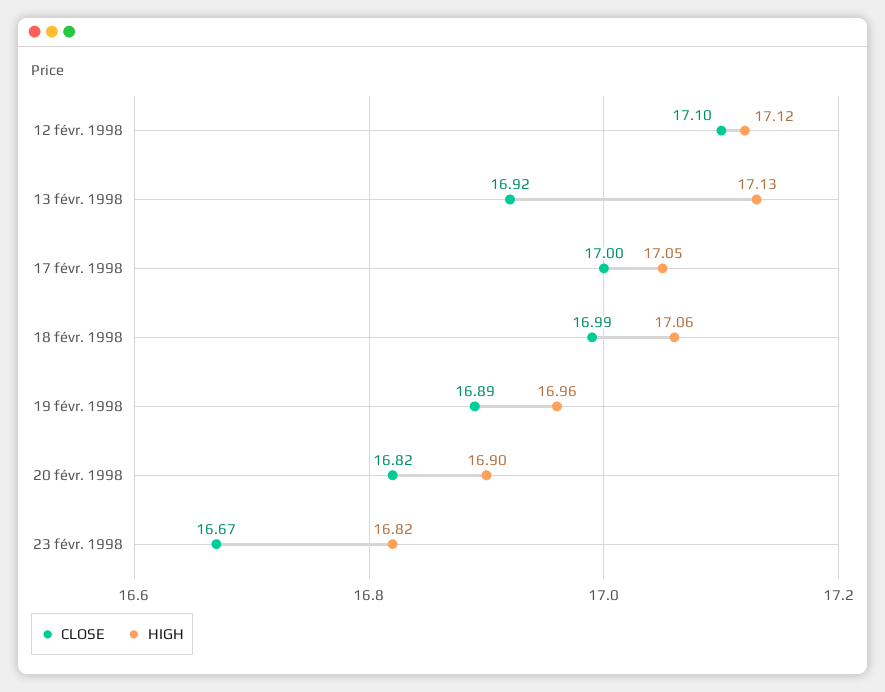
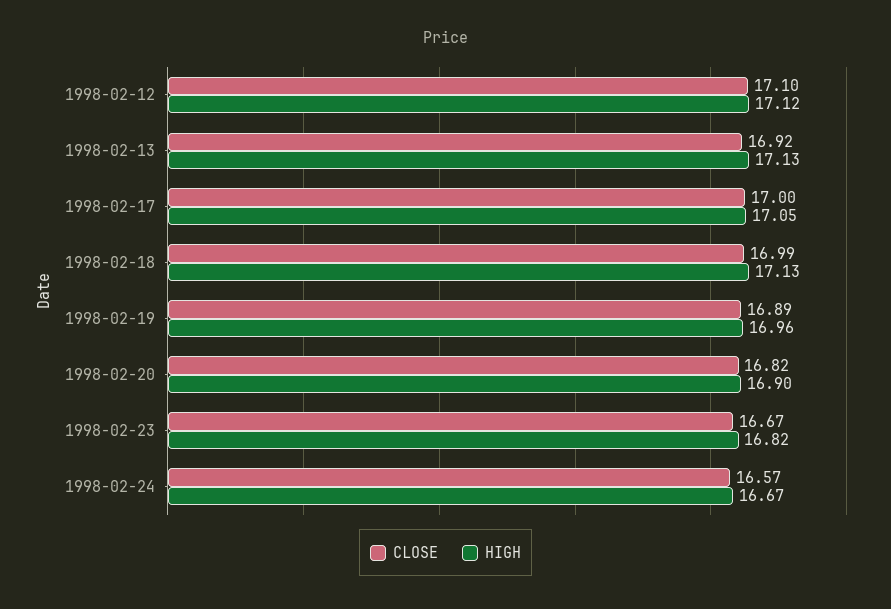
HIGH, 18 févr. 1998: 17.06 -> 17.13
CLOSE, 1998-02-24: none -> 16.57
HIGH, 1998-02-24: none -> 16.67

